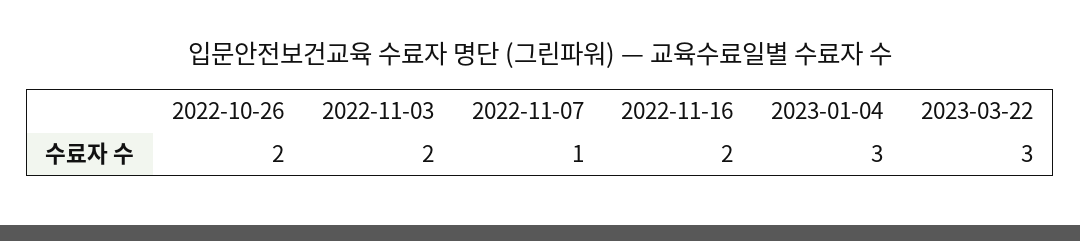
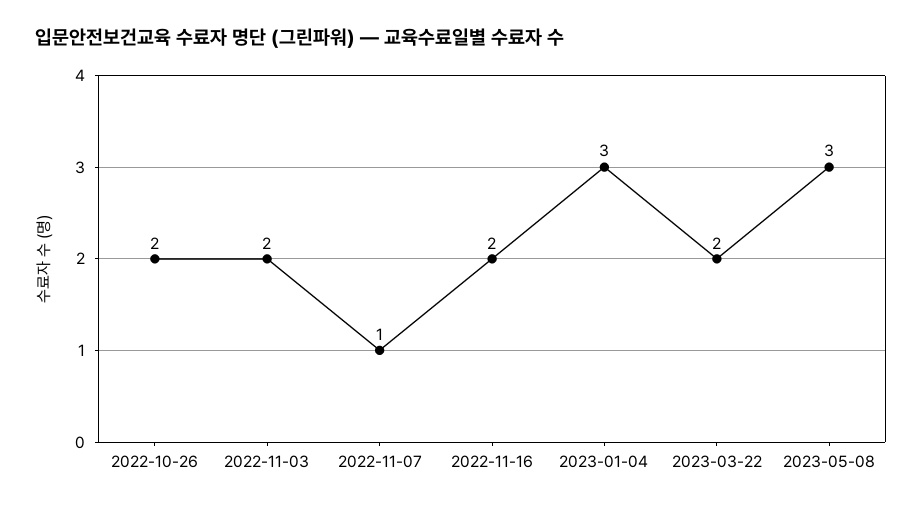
2023-03-22: 3 -> 2
2023-05-08: none -> 3

